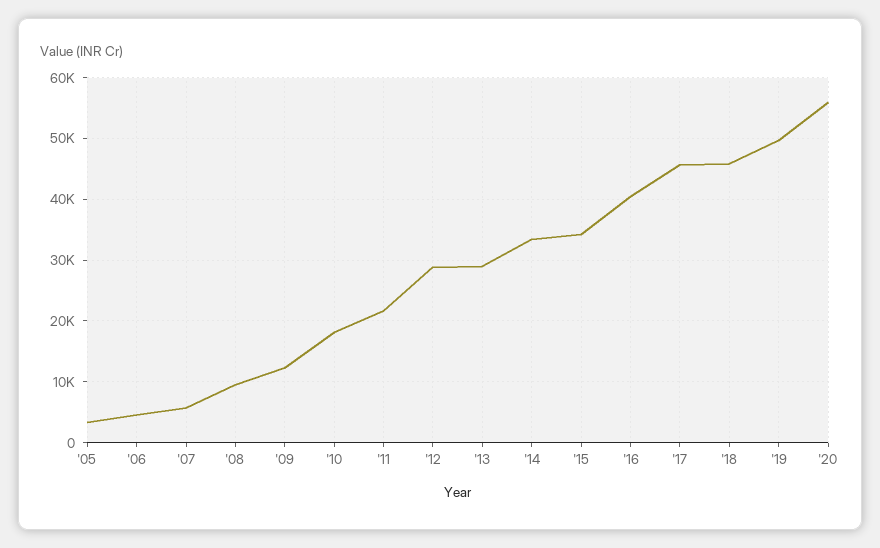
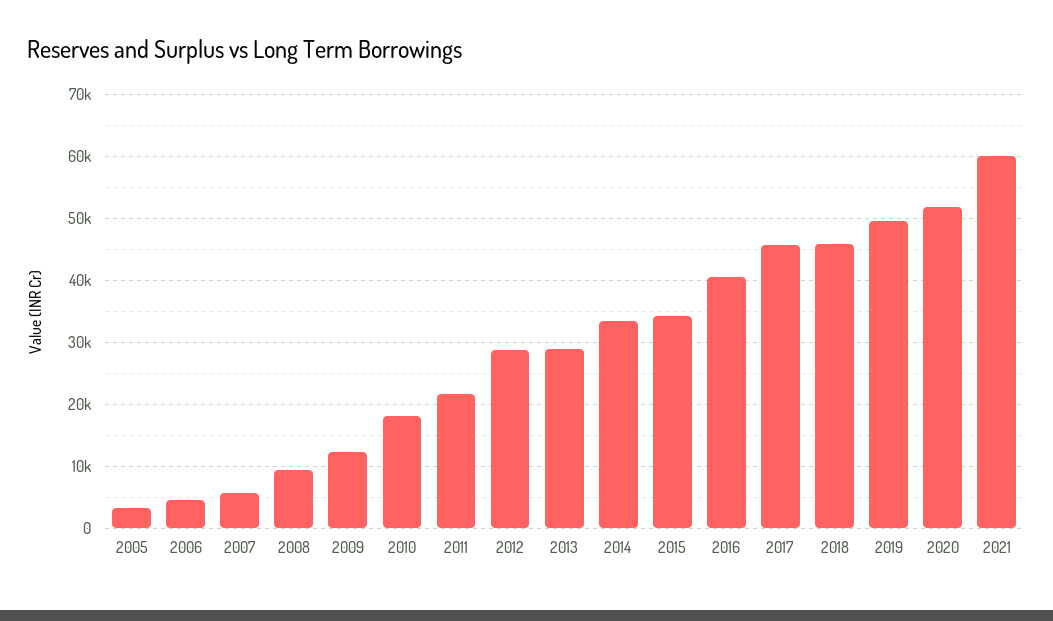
'20: 56000 -> 52000
2021: none -> 60000

